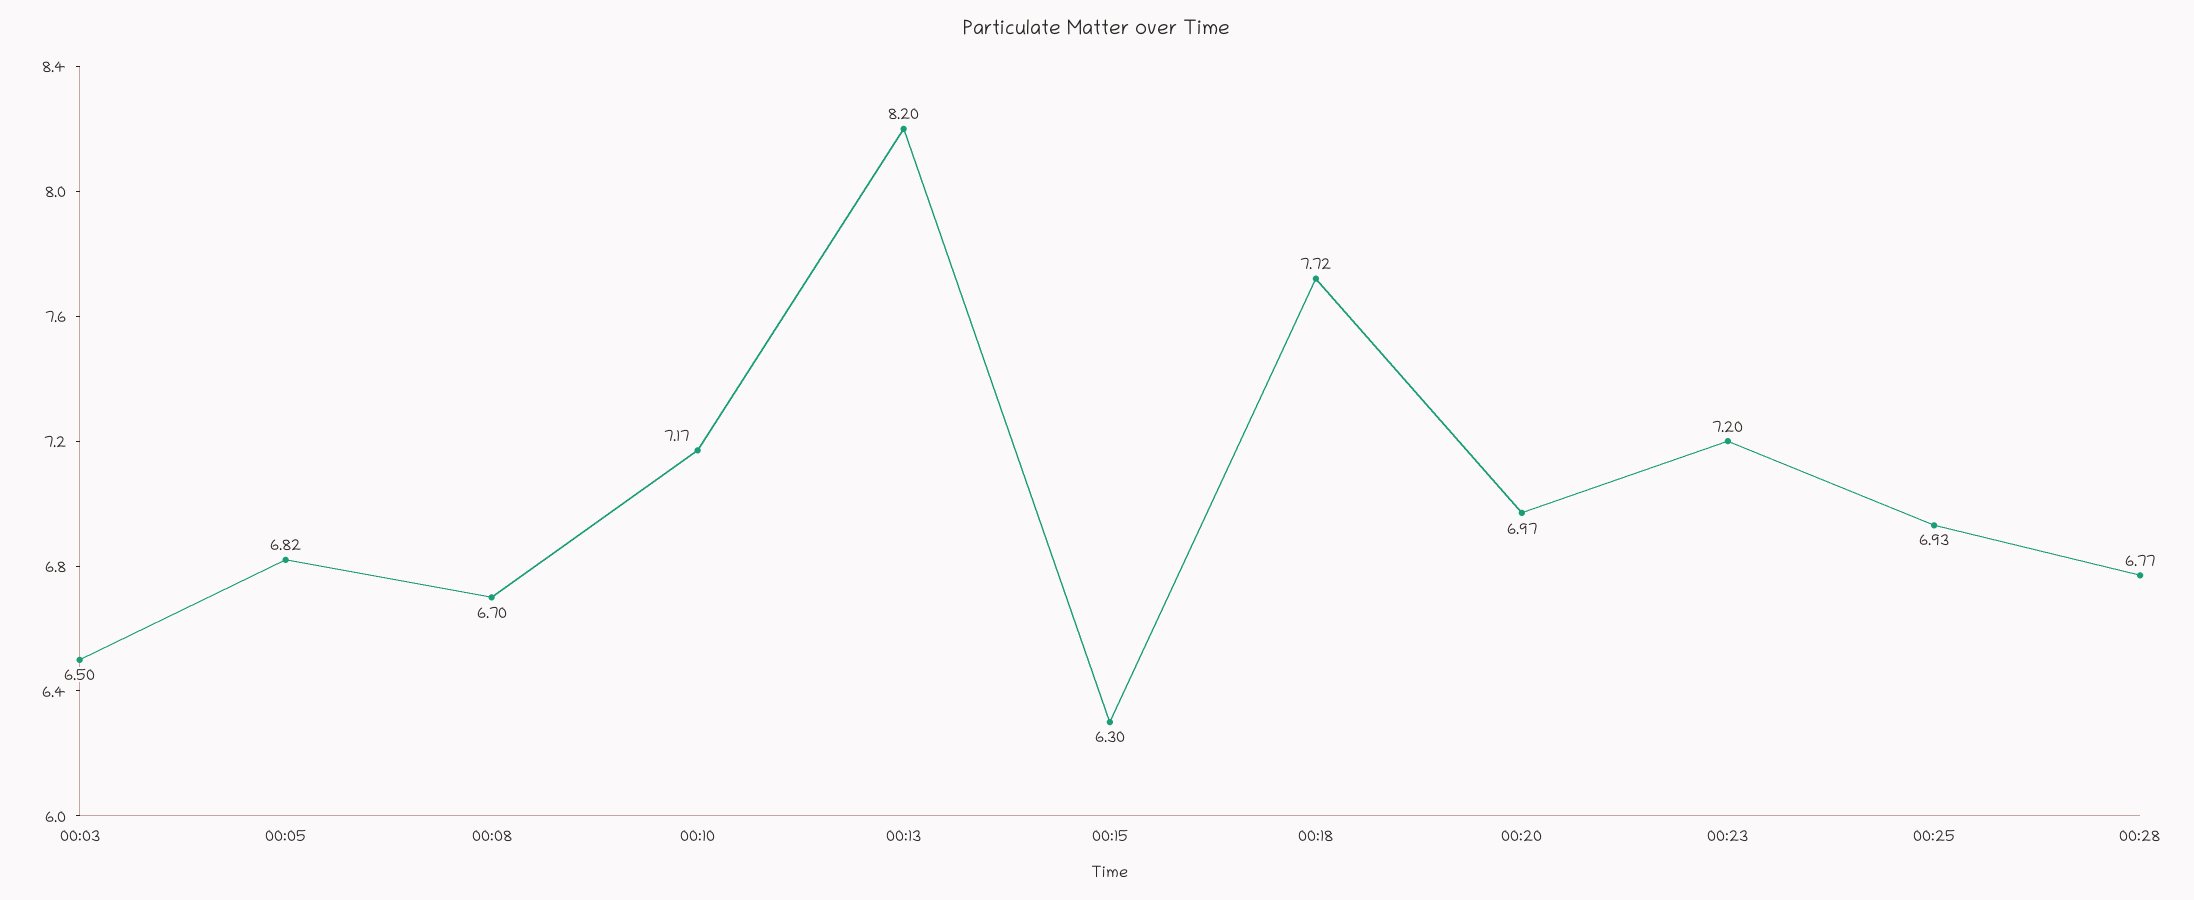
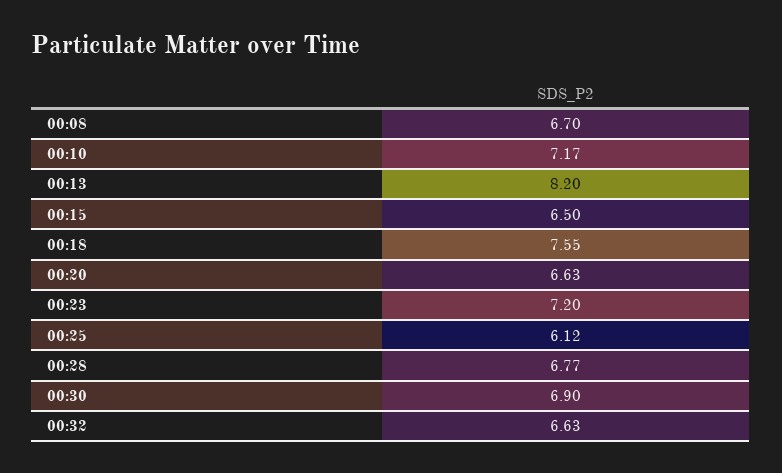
00:03: 6.5 -> none
00:05: 6.82 -> none
00:15: 6.3 -> 6.5
00:18: 7.72 -> 7.55
00:20: 6.97 -> 6.63
00:25: 6.93 -> 6.12
00:30: none -> 6.9
00:32: none -> 6.63

